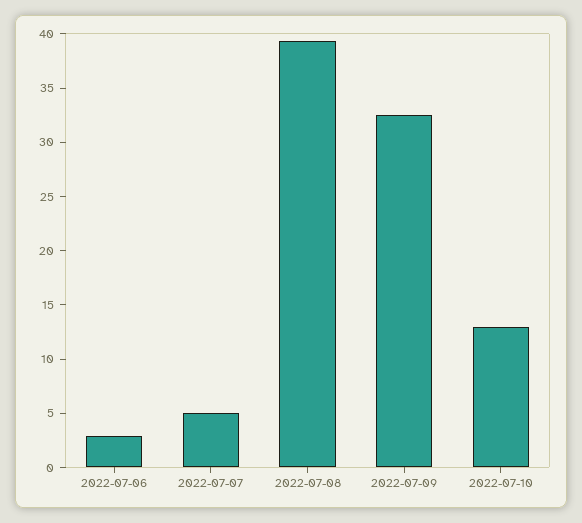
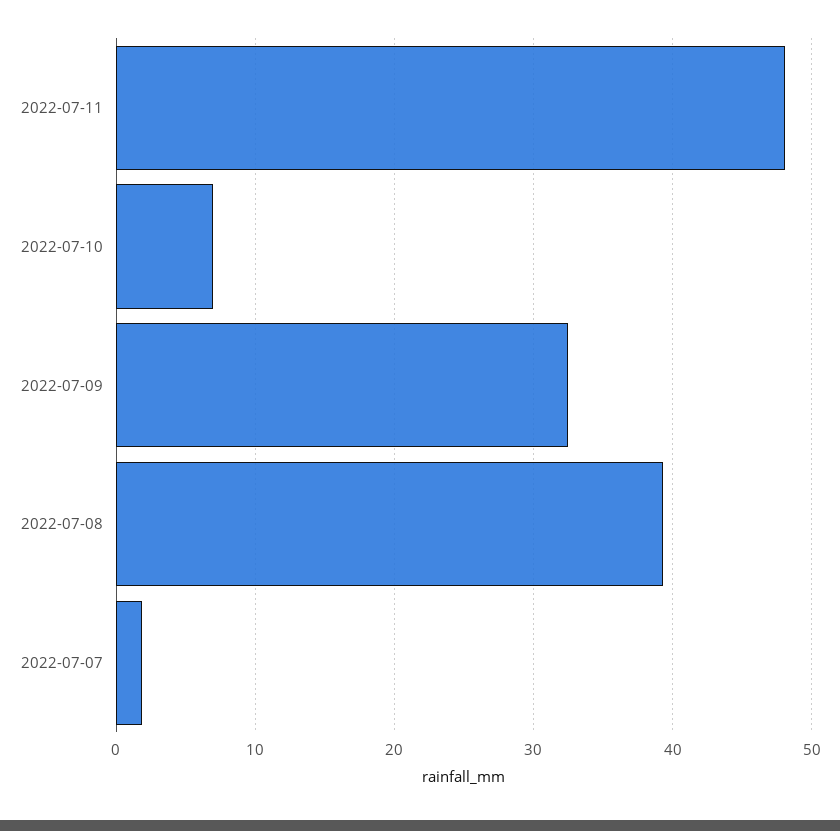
2022-07-06: 3 -> none
2022-07-07: 5 -> 2
2022-07-10: 13 -> 7
2022-07-11: none -> 48

